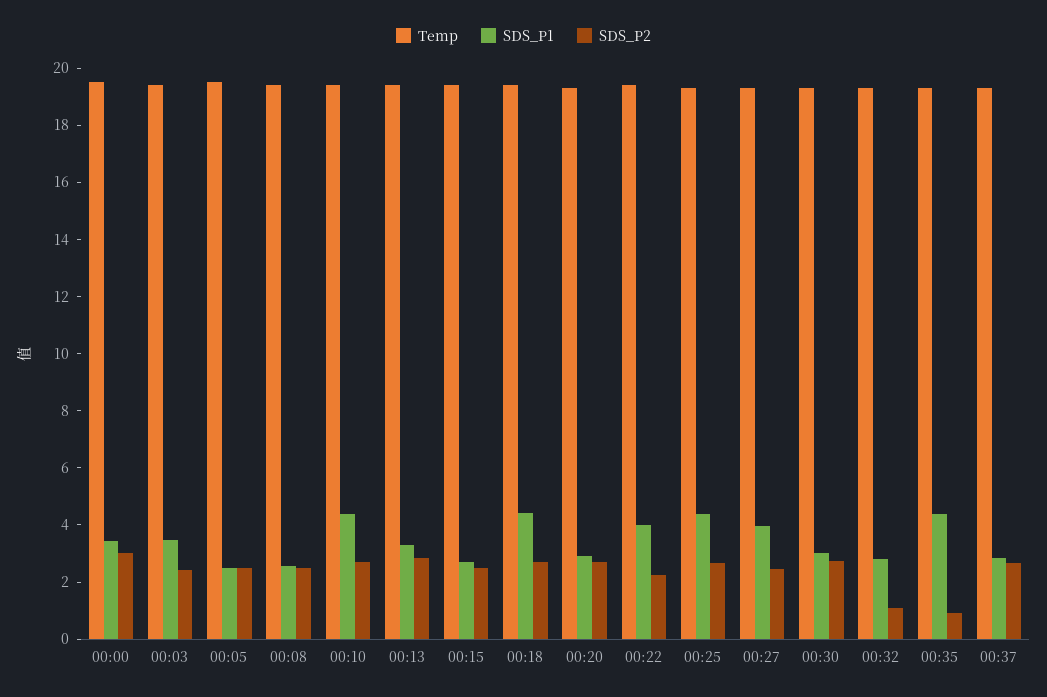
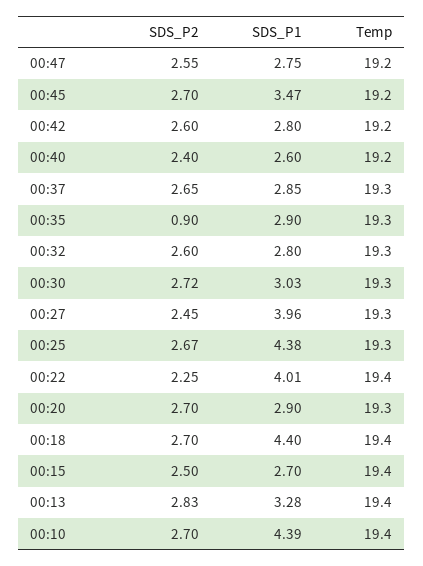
Temp, 00:00: 19.5 -> none
SDS_P1, 00:00: 3.5 -> none
SDS_P2, 00:00: 3 -> none
Temp, 00:03: 19.5 -> none
SDS_P1, 00:03: 3.5 -> none
SDS_P2, 00:03: 2.5 -> none
Temp, 00:05: 19.5 -> none
SDS_P1, 00:05: 2.5 -> none
SDS_P2, 00:05: 2.5 -> none
Temp, 00:08: 19.5 -> none
SDS_P1, 00:08: 2.5 -> none
SDS_P2, 00:08: 2.5 -> none
SDS_P2, 00:32: 1 -> 2.6
SDS_P1, 00:35: 4.5 -> 2.9
SDS_P2, 00:47: none -> 2.55
SDS_P1, 00:47: none -> 2.75
Temp, 00:47: none -> 19.2
SDS_P2, 00:45: none -> 2.7
SDS_P1, 00:45: none -> 3.47
Temp, 00:45: none -> 19.2
SDS_P2, 00:42: none -> 2.6
SDS_P1, 00:42: none -> 2.8
Temp, 00:42: none -> 19.2
SDS_P2, 00:40: none -> 2.4
SDS_P1, 00:40: none -> 2.6
Temp, 00:40: none -> 19.2

